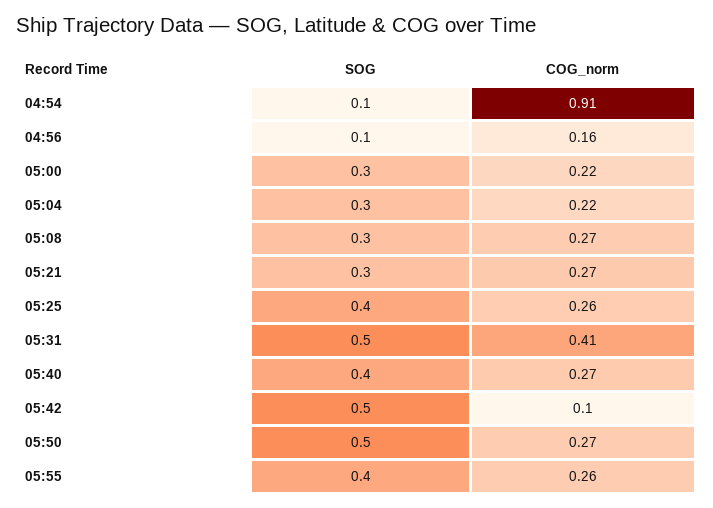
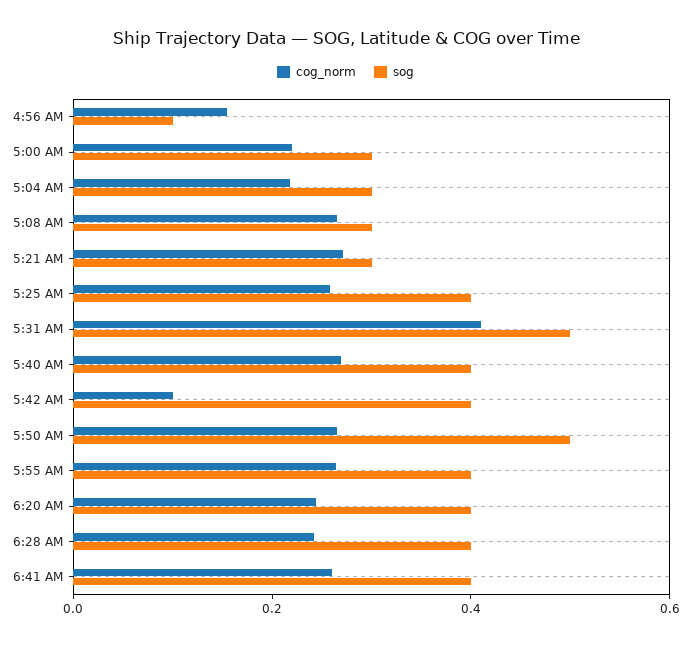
SOG, 04:54: 0.1 -> none
COG_norm, 04:54: 0.91 -> none
SOG, 05:42: 0.5 -> 0.4
COG_norm, 6:20 AM: none -> 0.25
SOG, 6:20 AM: none -> 0.4
COG_norm, 6:28 AM: none -> 0.25
SOG, 6:28 AM: none -> 0.4
COG_norm, 6:41 AM: none -> 0.25
SOG, 6:41 AM: none -> 0.4

